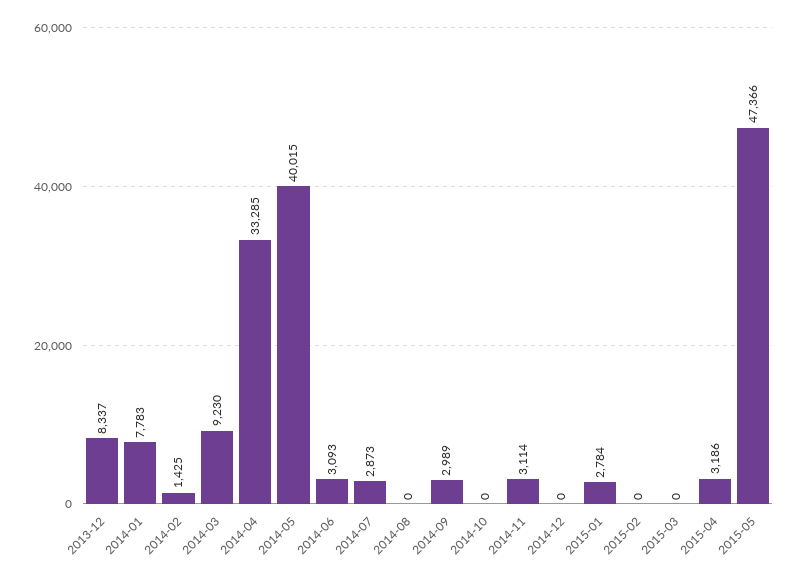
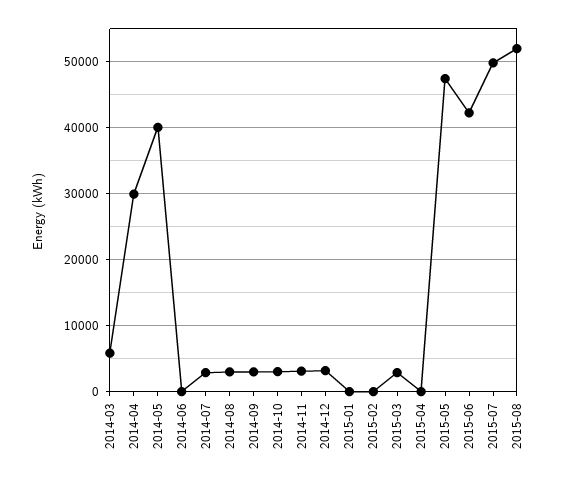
2013-12: 8337 -> none
2014-01: 7783 -> none
2014-02: 1425 -> none
2014-03: 9230 -> 6000
2014-04: 33285 -> 30000
2014-06: 3093 -> 0
2014-08: 0 -> 3000
2014-10: 0 -> 3000
2014-12: 0 -> 3000
2015-01: 2784 -> 0
2015-03: 0 -> 3000
2015-04: 3186 -> 0
2015-06: none -> 42000
2015-07: none -> 50000
2015-08: none -> 52000

